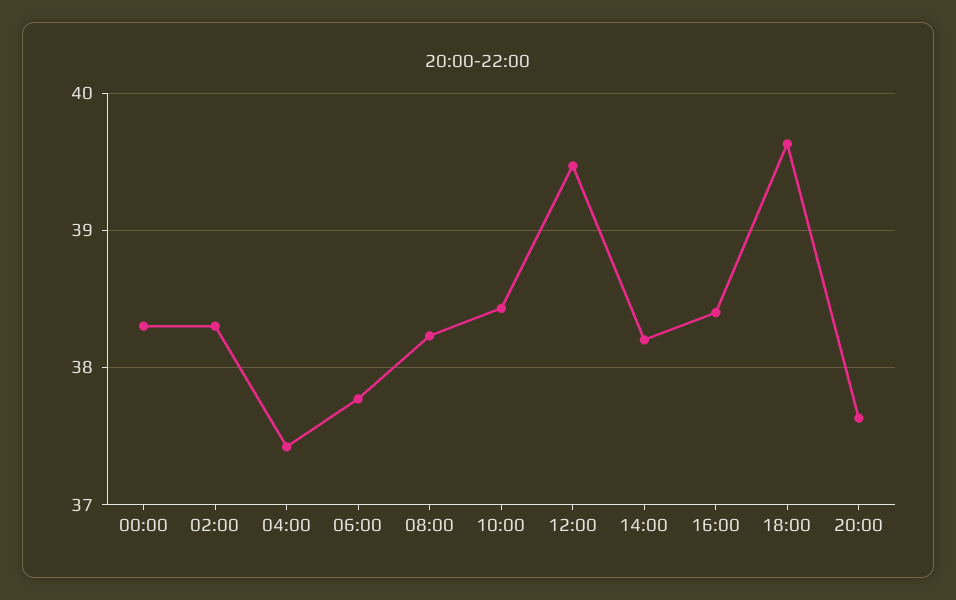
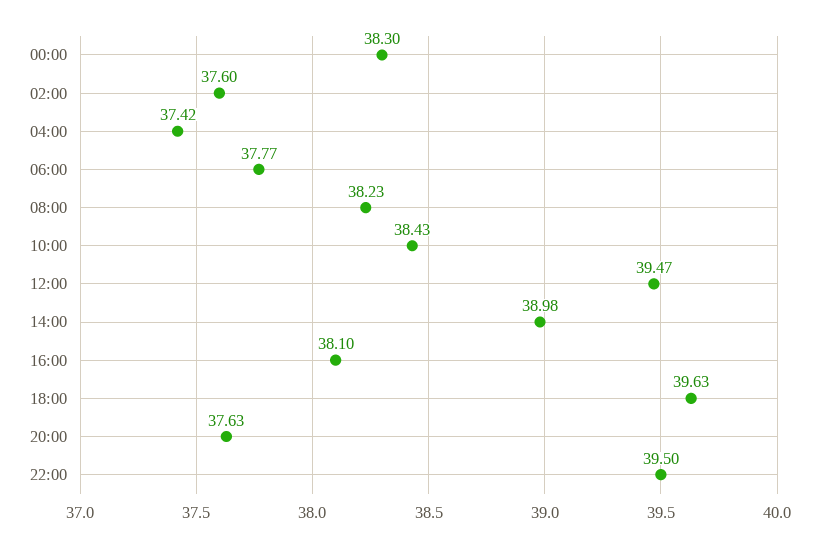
02:00: 38.3 -> 37.6
14:00: 38.2 -> 38.98
16:00: 38.4 -> 38.1
22:00: none -> 39.5

